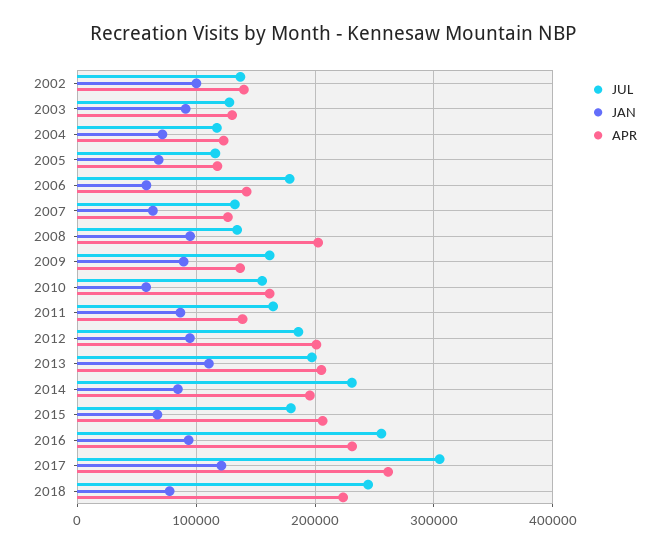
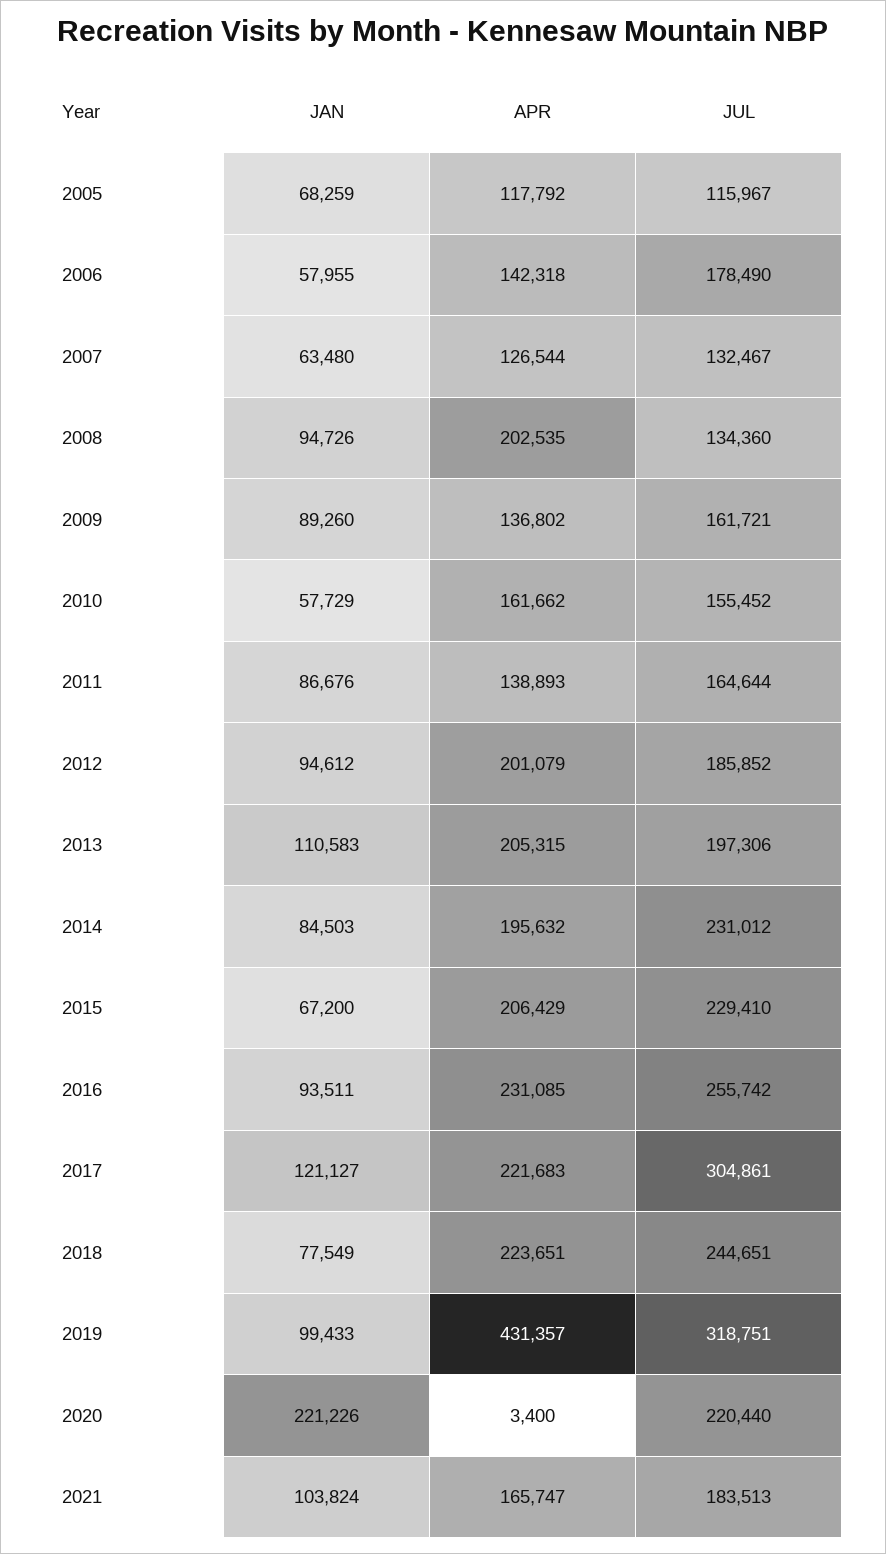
JUL, 2002: 140000 -> none
JAN, 2002: 100000 -> none
APR, 2002: 140000 -> none
JUL, 2003: 130000 -> none
JAN, 2003: 90000 -> none
APR, 2003: 130000 -> none
JUL, 2004: 120000 -> none
JAN, 2004: 70000 -> none
APR, 2004: 120000 -> none
JUL, 2015: 180000 -> 229410
APR, 2017: 260000 -> 221683
JAN, 2019: none -> 99433
APR, 2019: none -> 431357
JUL, 2019: none -> 318751
JAN, 2020: none -> 221226
APR, 2020: none -> 3400
JUL, 2020: none -> 220440
JAN, 2021: none -> 103824
APR, 2021: none -> 165747
JUL, 2021: none -> 183513

